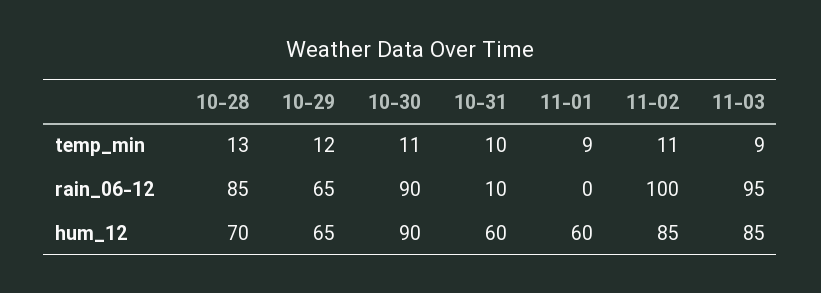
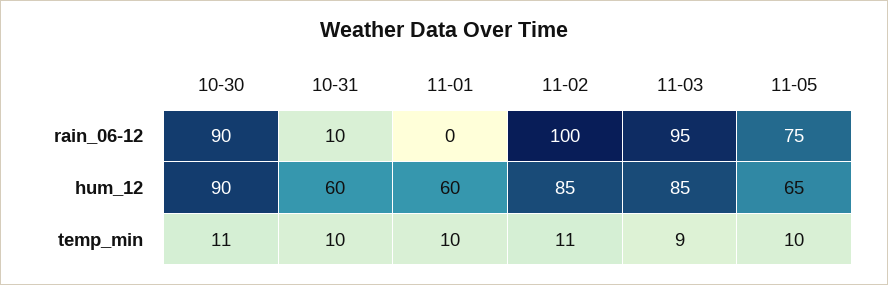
10-28, temp_min: 13 -> none
10-29, temp_min: 12 -> none
11-01, temp_min: 9 -> 10
10-28, rain_06-12: 85 -> none
10-29, rain_06-12: 65 -> none
10-28, hum_12: 70 -> none
10-29, hum_12: 65 -> none
11-05, rain_06-12: none -> 75
11-05, hum_12: none -> 65
11-05, temp_min: none -> 10

